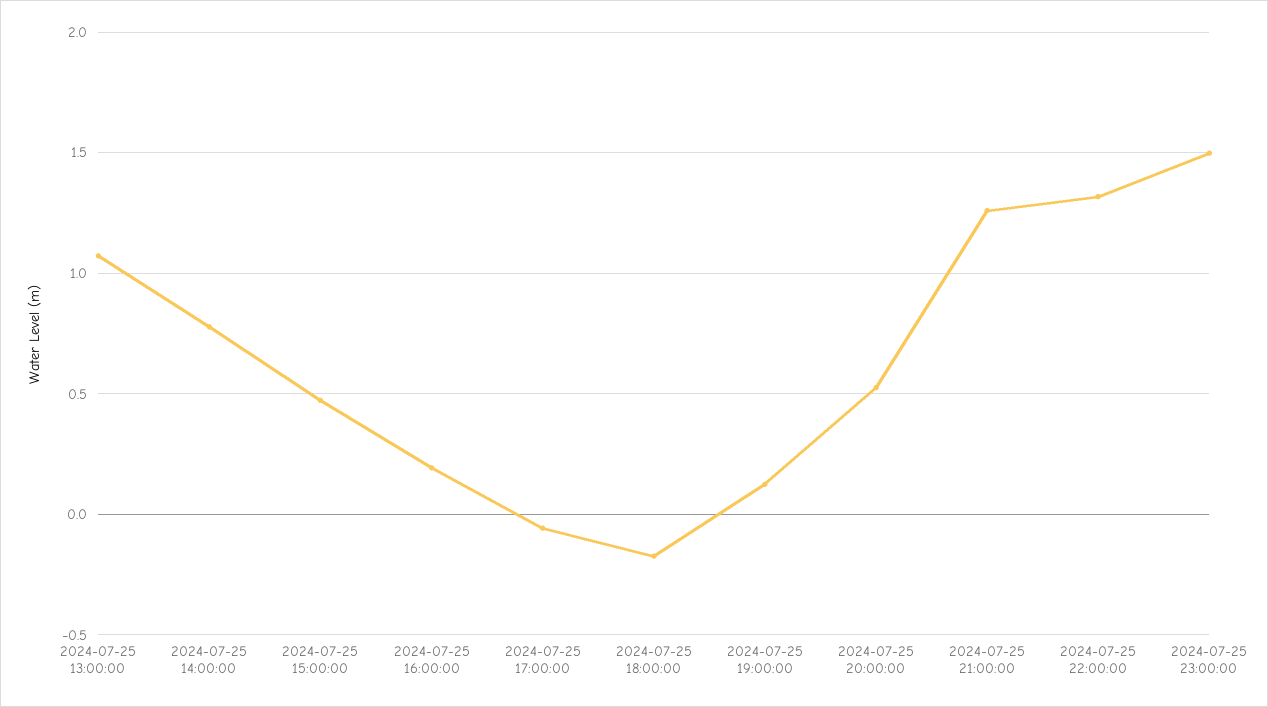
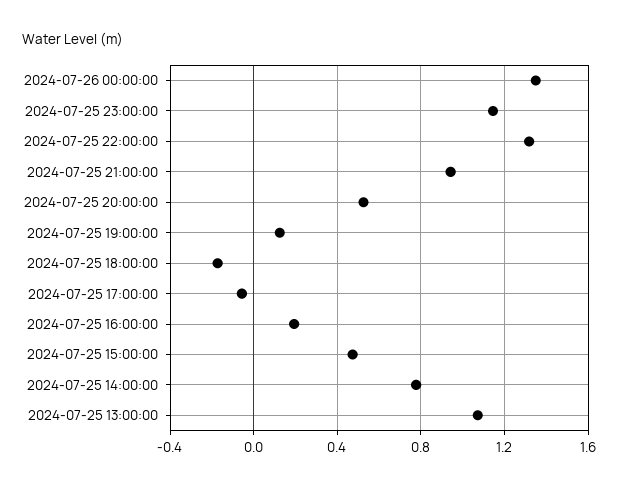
2024-07-25 21:00:00: 1.25 -> 0.95
2024-07-25 23:00:00: 1.5 -> 1.15
2024-07-26 00:00:00: none -> 1.35

